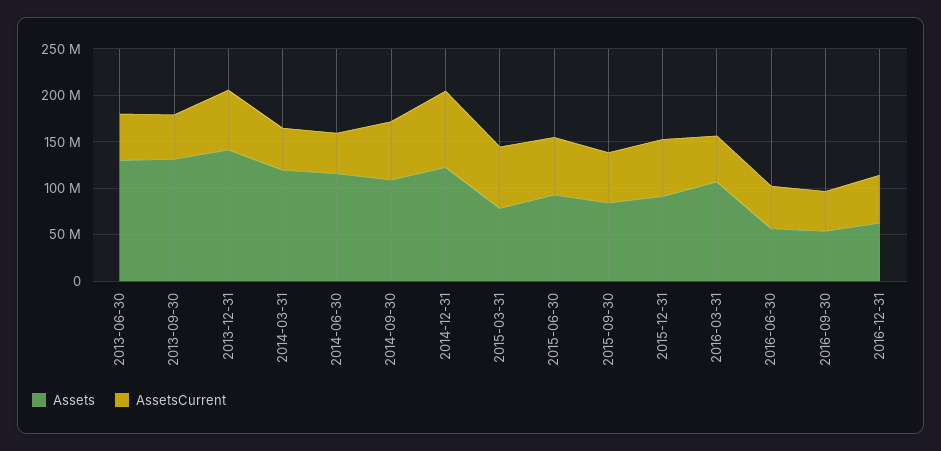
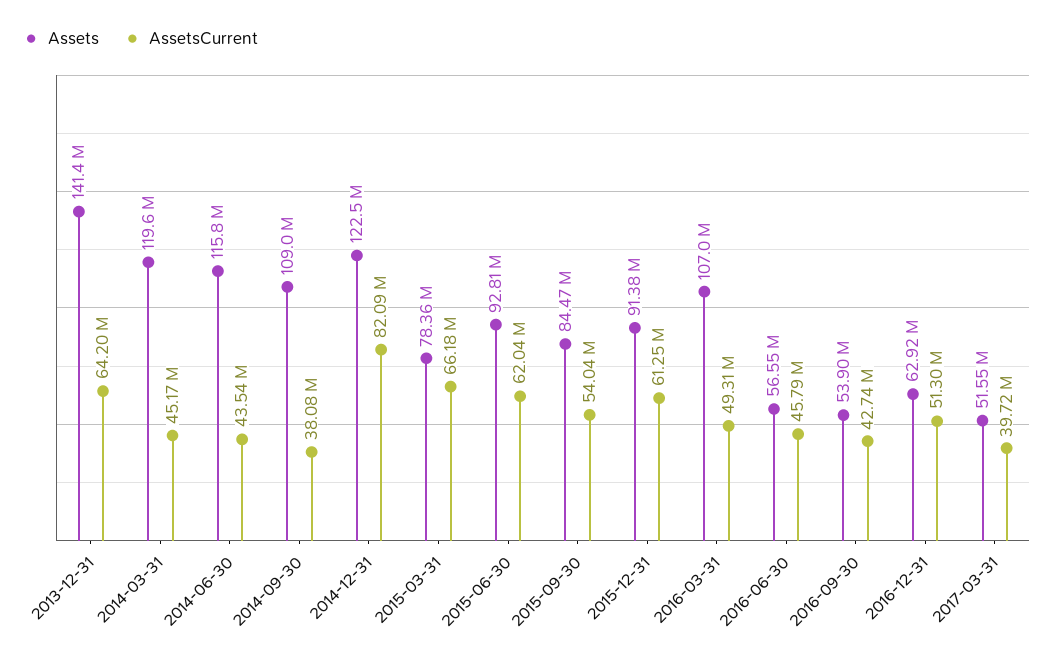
Assets, 2013-06-30: 130000000 -> none
AssetsCurrent, 2013-06-30: 50000000 -> none
Assets, 2013-09-30: 130000000 -> none
AssetsCurrent, 2013-09-30: 50000000 -> none
AssetsCurrent, 2014-09-30: 60000000 -> 38080000
Assets, 2017-03-31: none -> 51550000
AssetsCurrent, 2017-03-31: none -> 39720000

